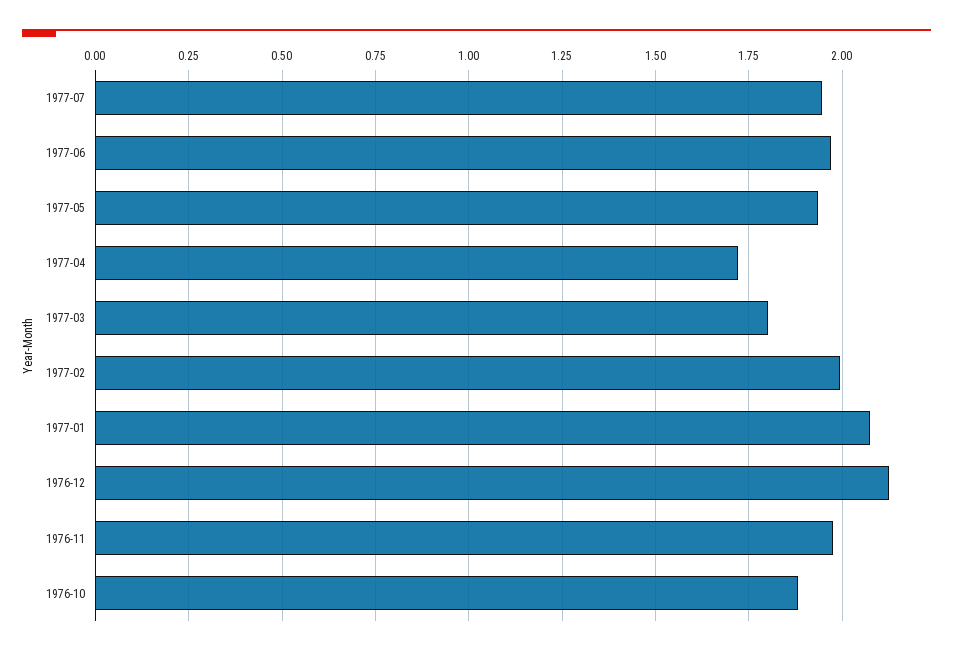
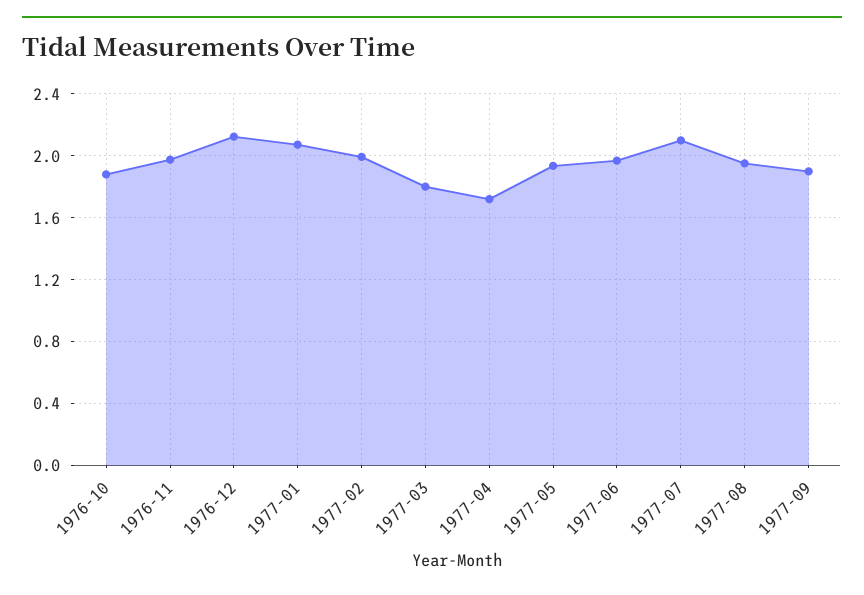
1977-07: 1.95 -> 2.1
1977-08: none -> 1.95
1977-09: none -> 1.9

